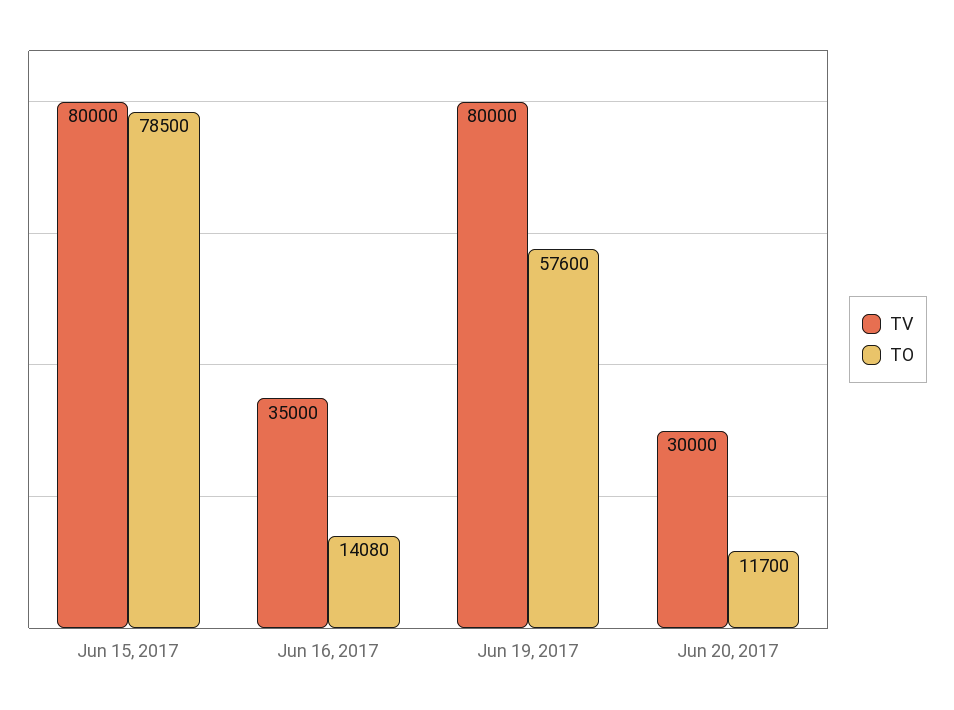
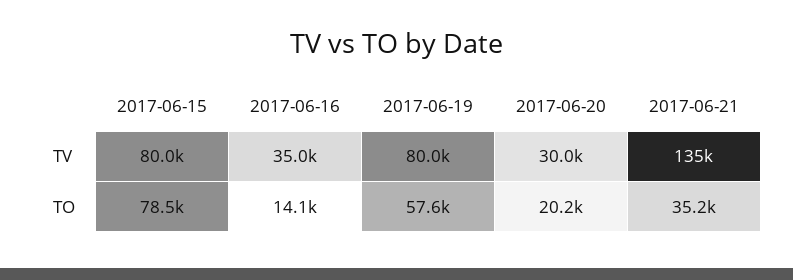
TO, Jun 20, 2017: 11700 -> 20200
TV, 2017-06-21: none -> 135000
TO, 2017-06-21: none -> 35200

